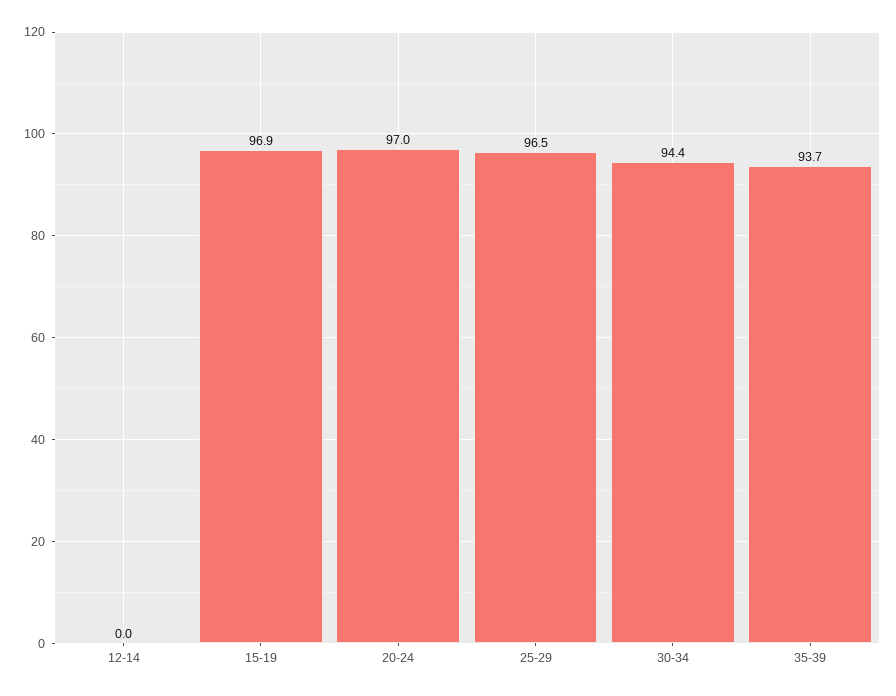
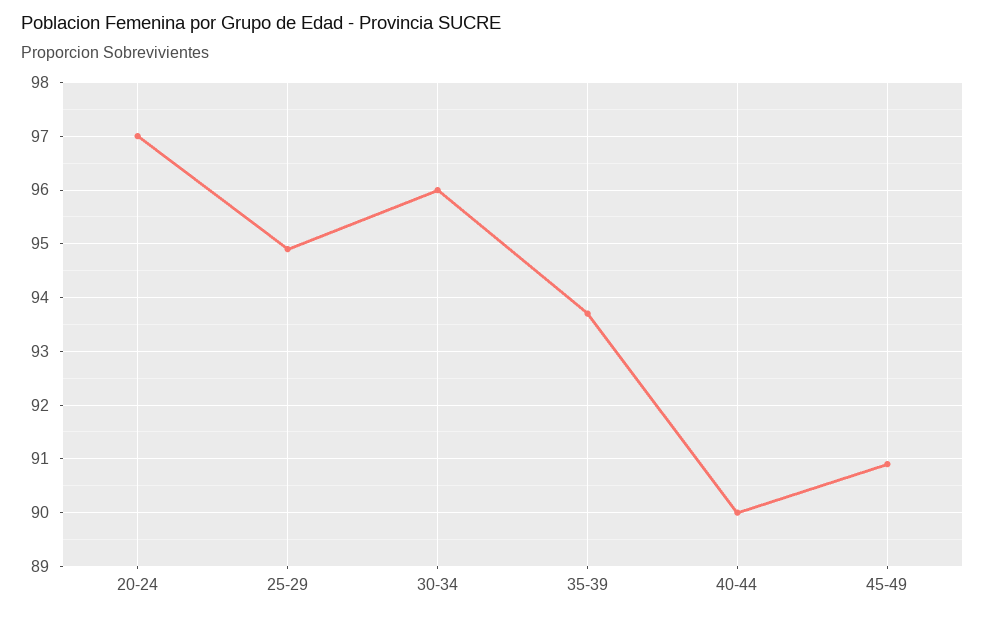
12-14: 0 -> none
15-19: 96.9 -> none
25-29: 96.5 -> 95
30-34: 94.4 -> 96
40-44: none -> 90
45-49: none -> 91

